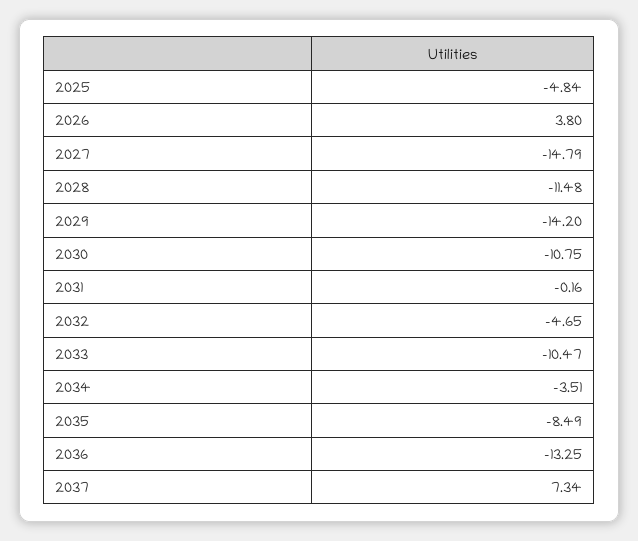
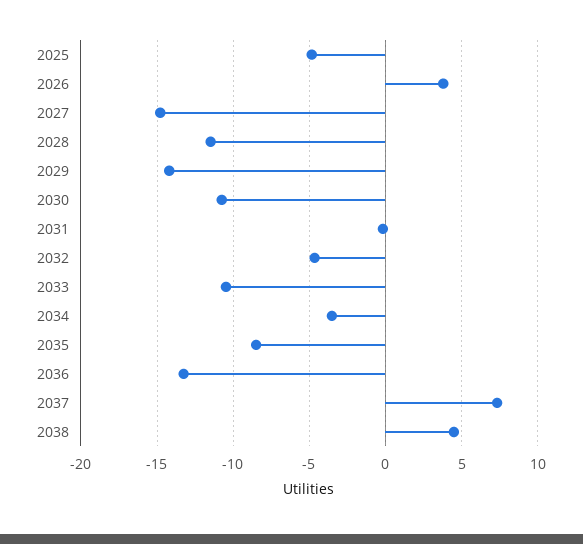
2038: none -> 4.5

